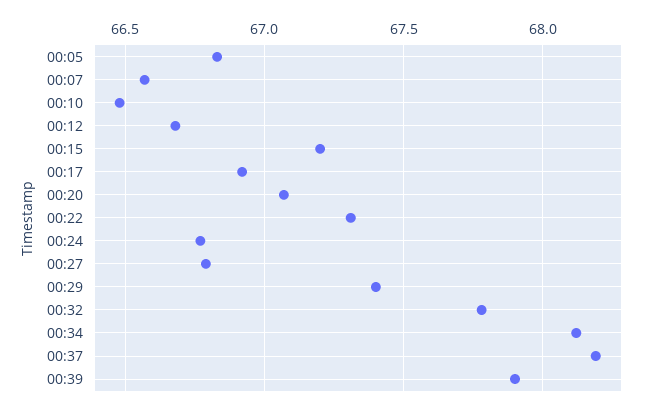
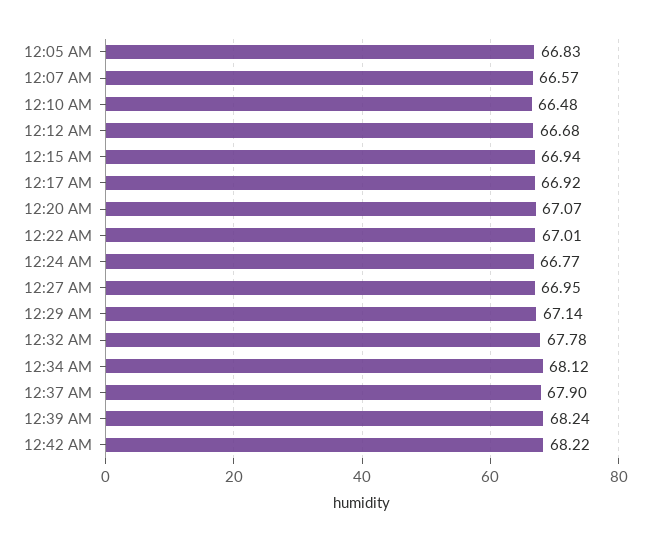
00:15: 67.2 -> 66.94
00:22: 67.3 -> 67.01
00:27: 66.8 -> 66.95
00:29: 67.4 -> 67.14
00:37: 68.2 -> 67.9
00:39: 67.9 -> 68.24
12:42 AM: none -> 68.22

